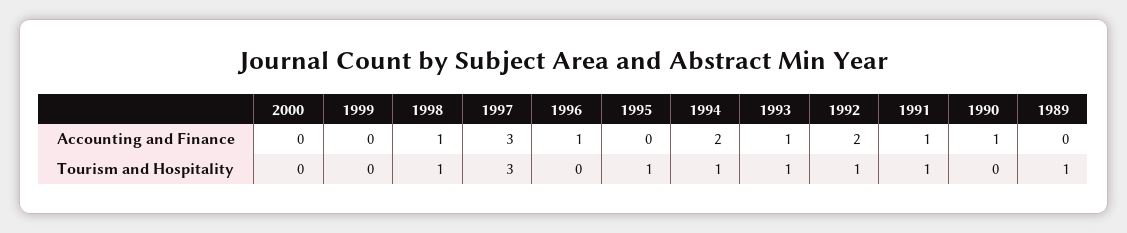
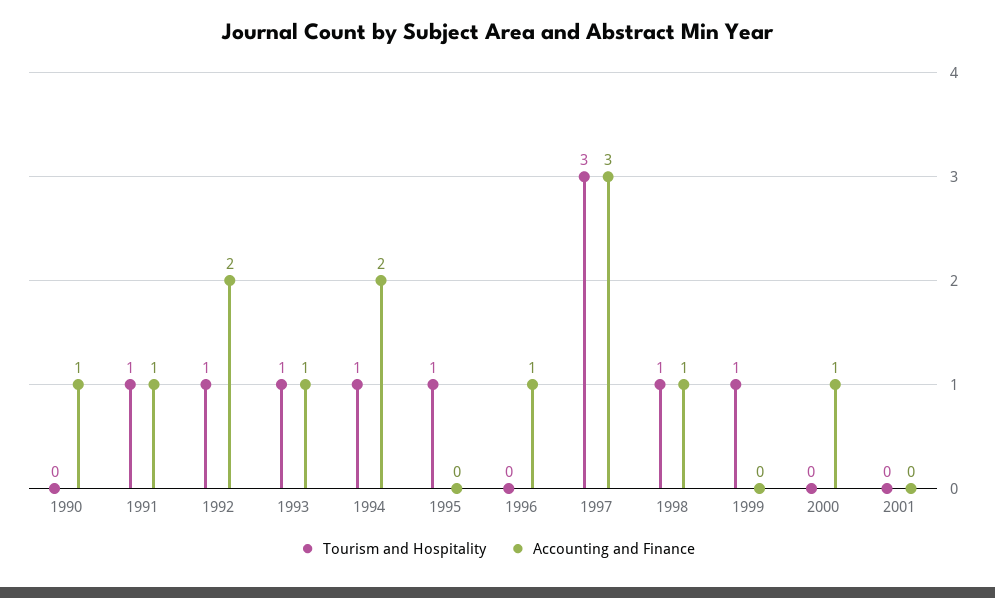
Accounting and Finance, 2000: 0 -> 1
Accounting and Finance, 1989: 0 -> none
Tourism and Hospitality, 1999: 0 -> 1
Tourism and Hospitality, 1989: 1 -> none
Tourism and Hospitality, 2001: none -> 0
Accounting and Finance, 2001: none -> 0

